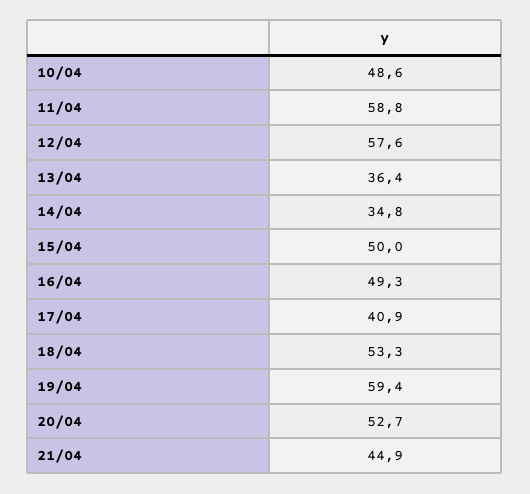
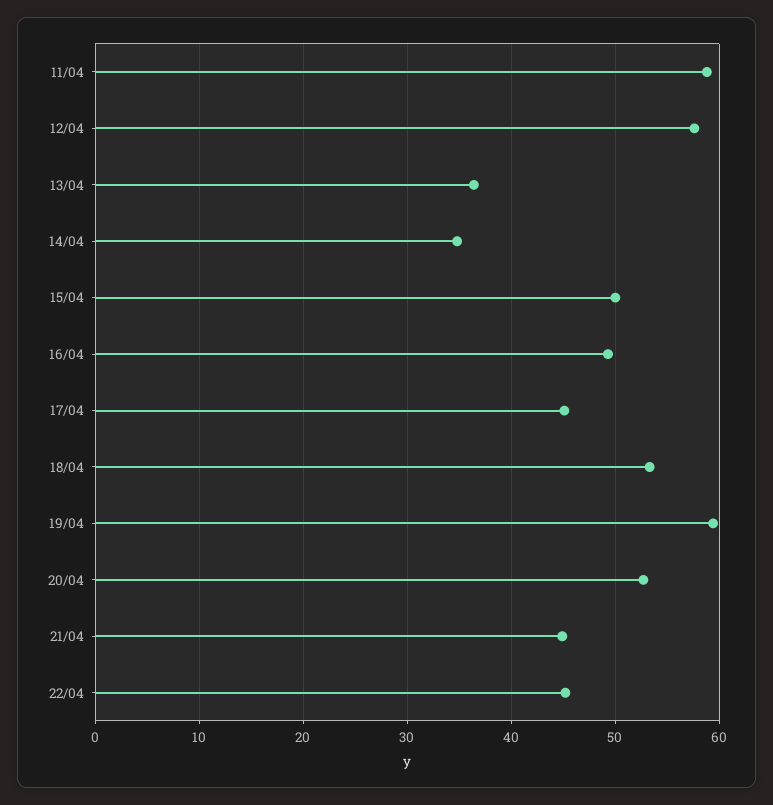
10/04: 48.6 -> none
17/04: 40.9 -> 45
22/04: none -> 45

